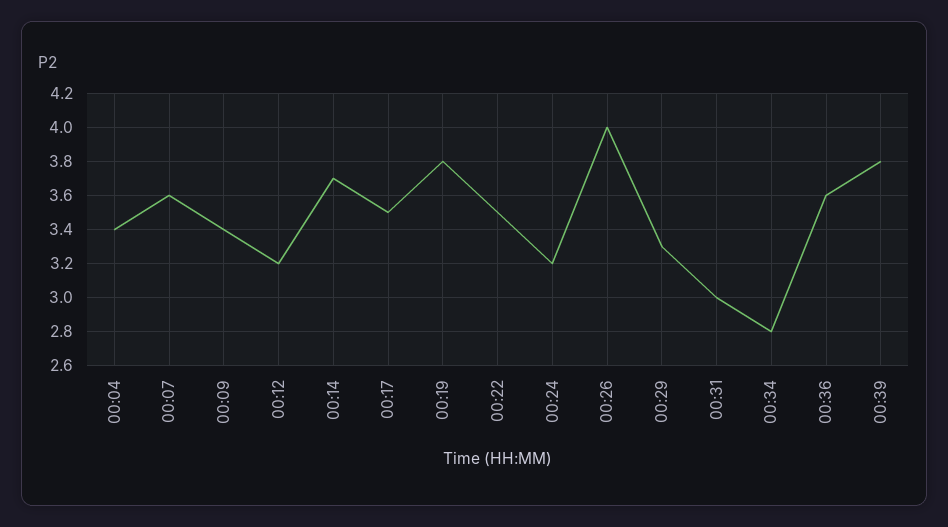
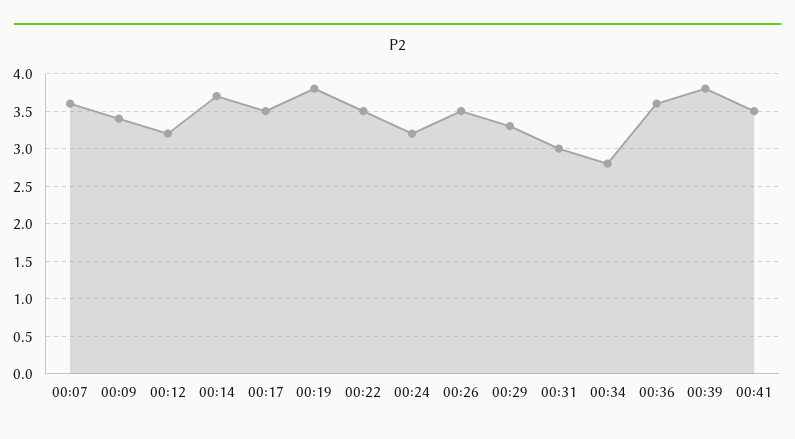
00:04: 3.4 -> none
00:26: 4 -> 3.5
00:41: none -> 3.5

